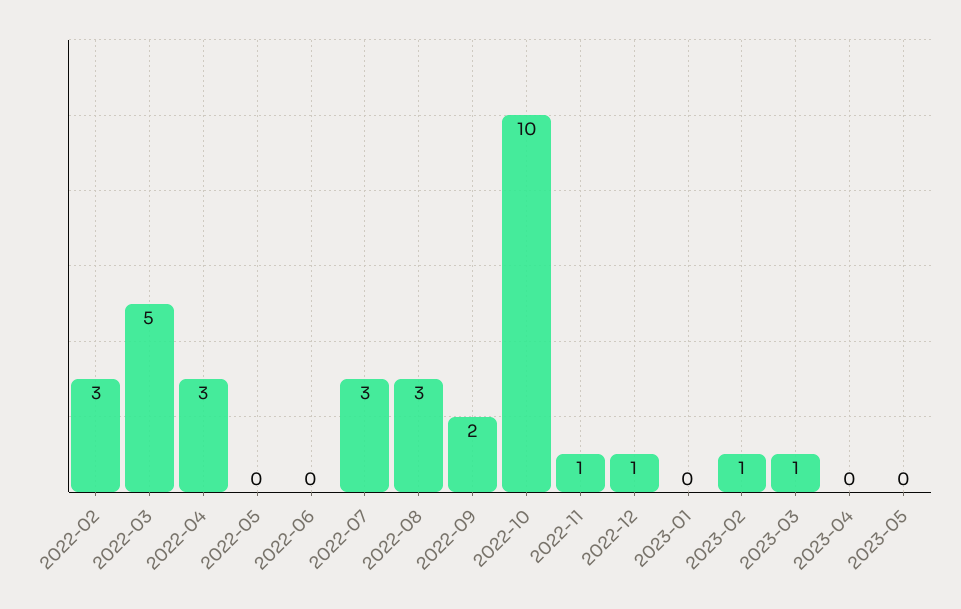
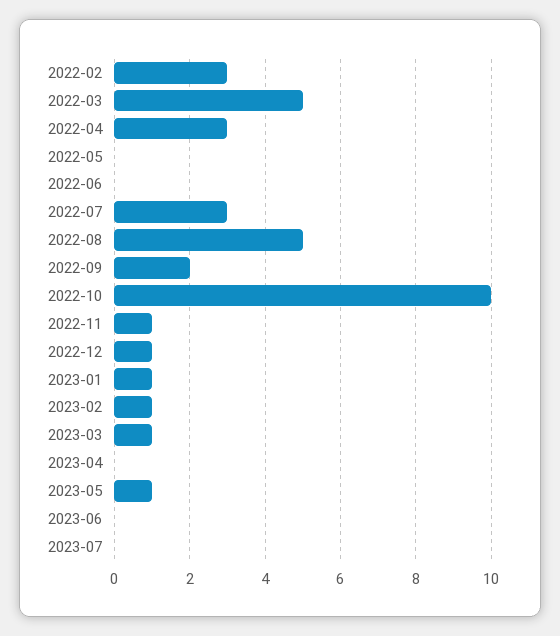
2022-08: 3 -> 5
2023-01: 0 -> 1
2023-05: 0 -> 1
2023-06: none -> 0
2023-07: none -> 0

